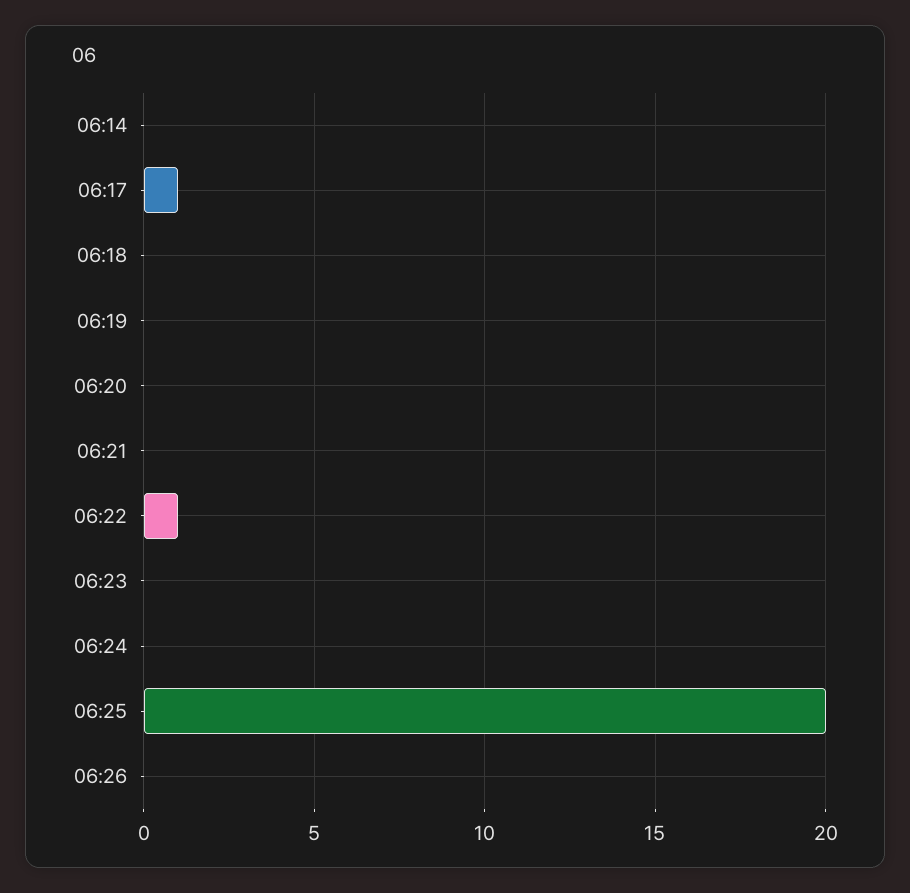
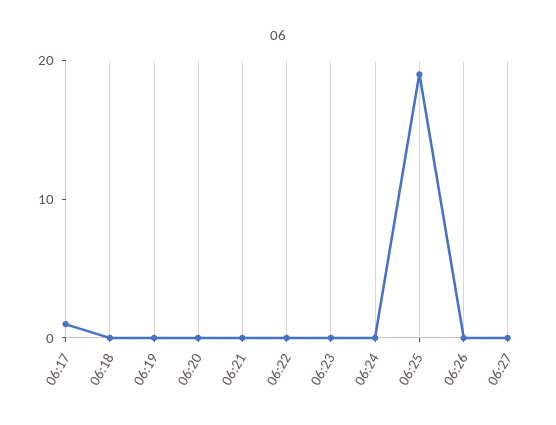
06:14: 0 -> none
06:22: 1 -> 0
06:25: 20 -> 19
06:27: none -> 0

